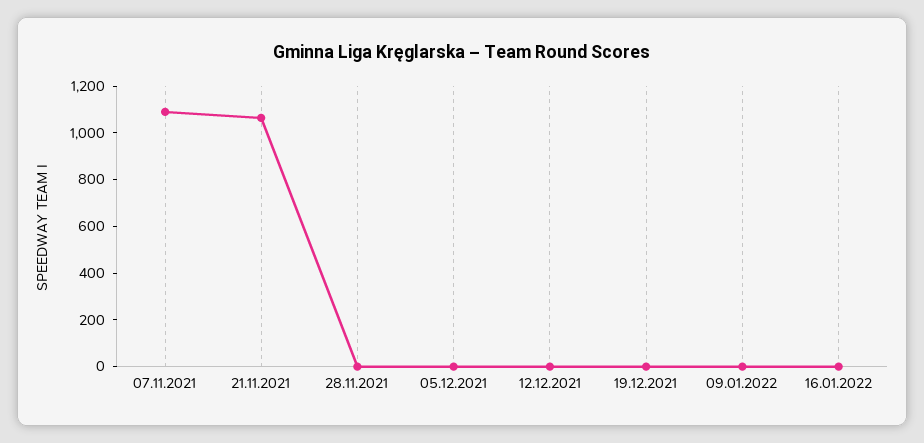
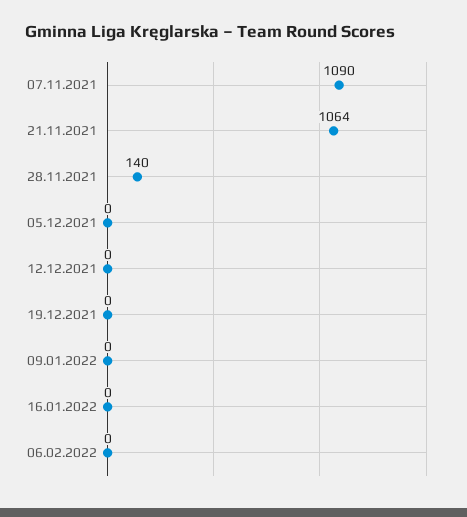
28.11.2021: 0 -> 140
06.02.2022: none -> 0

